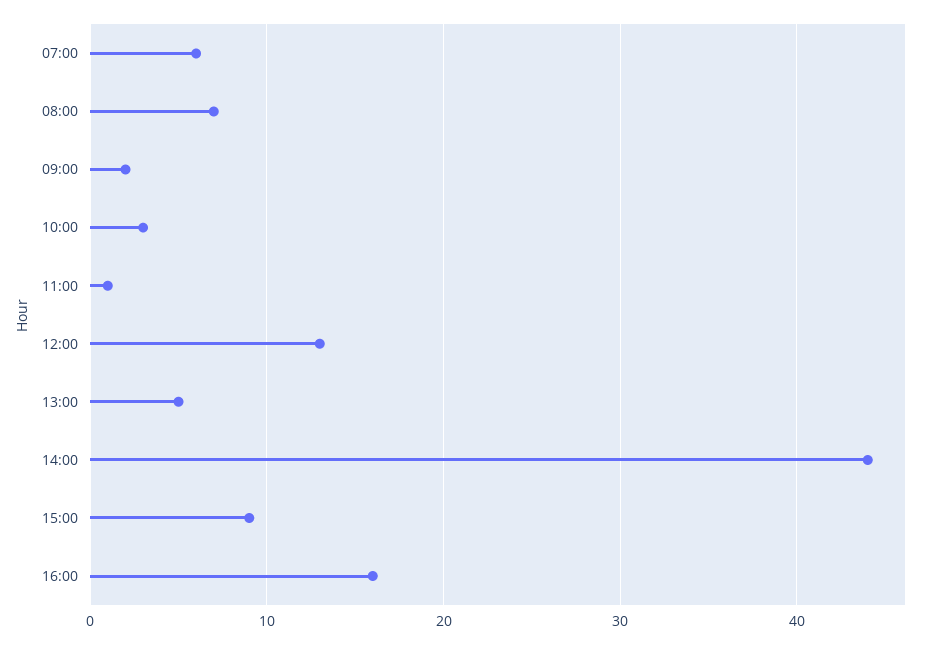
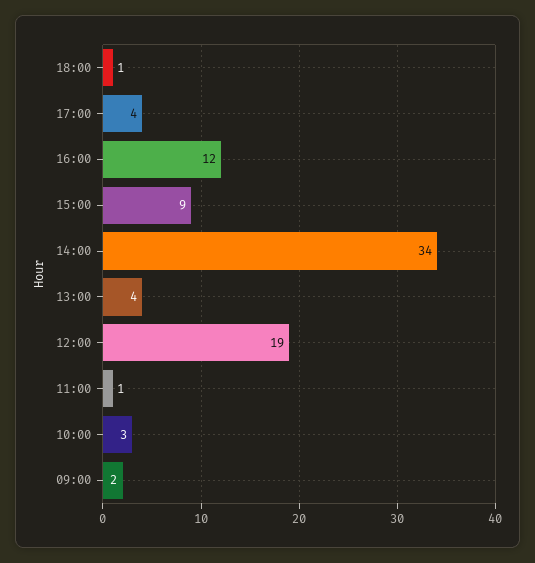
07:00: 6 -> none
08:00: 7 -> none
12:00: 13 -> 19
13:00: 5 -> 4
14:00: 44 -> 34
16:00: 16 -> 12
18:00: none -> 1
17:00: none -> 4

